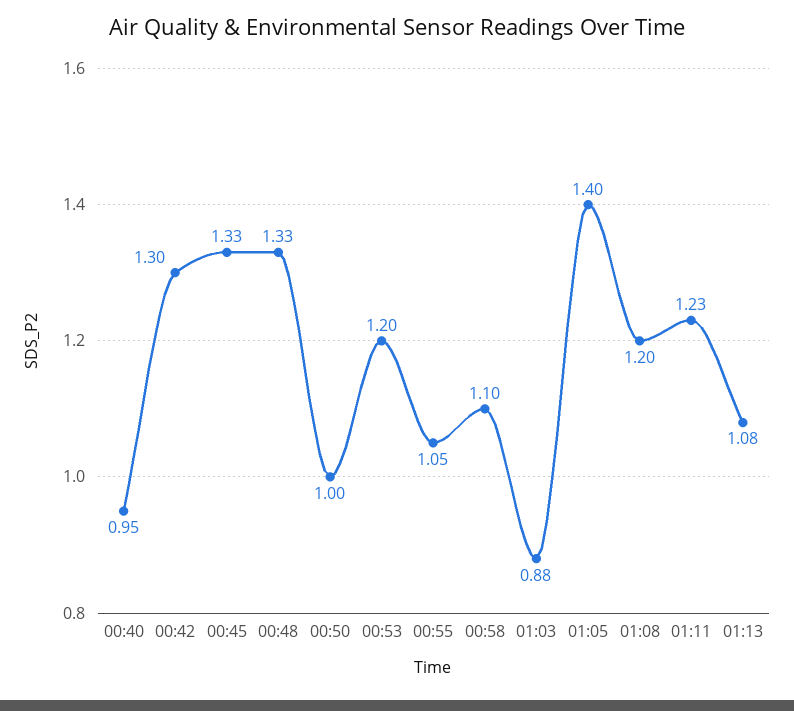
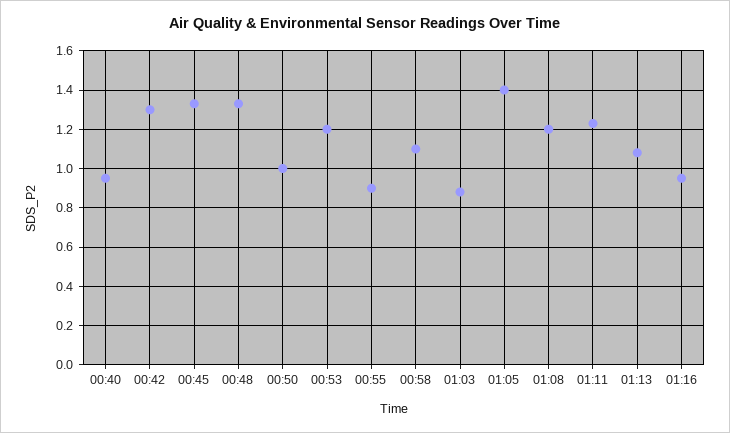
00:55: 1.05 -> 0.9
01:16: none -> 0.95

